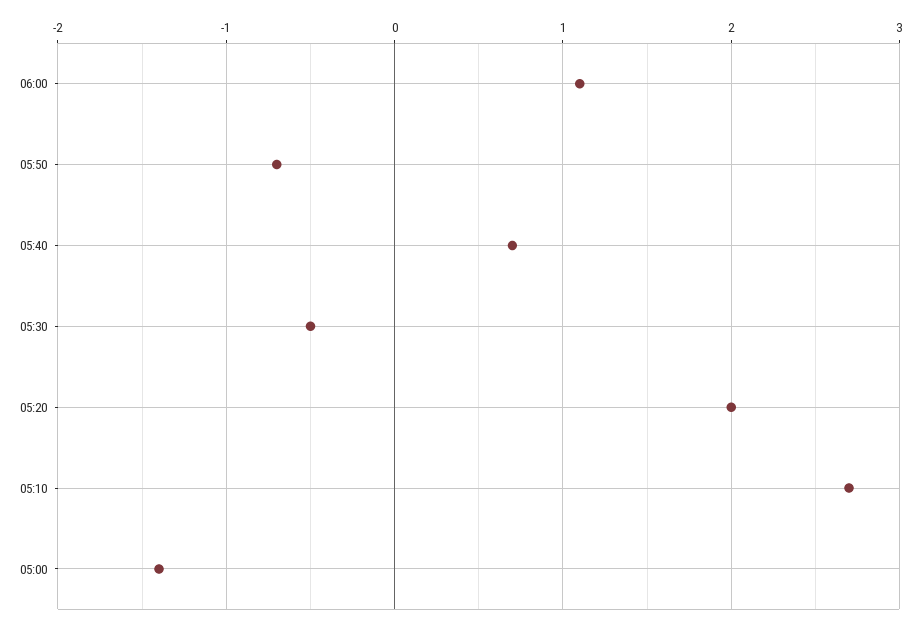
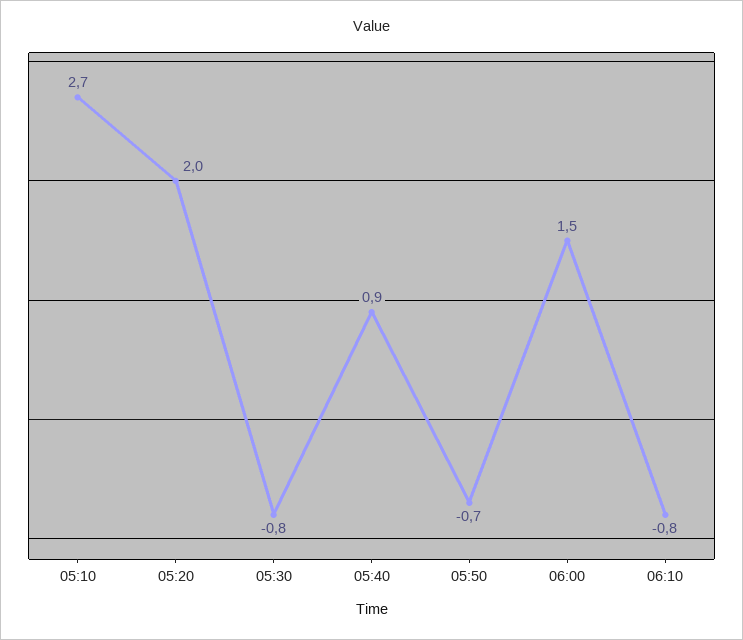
06:00: 1.1 -> 1.5
05:40: 0.7 -> 0.9
05:30: -0.5 -> -0.8
05:00: -1.4 -> none
06:10: none -> -0.8

